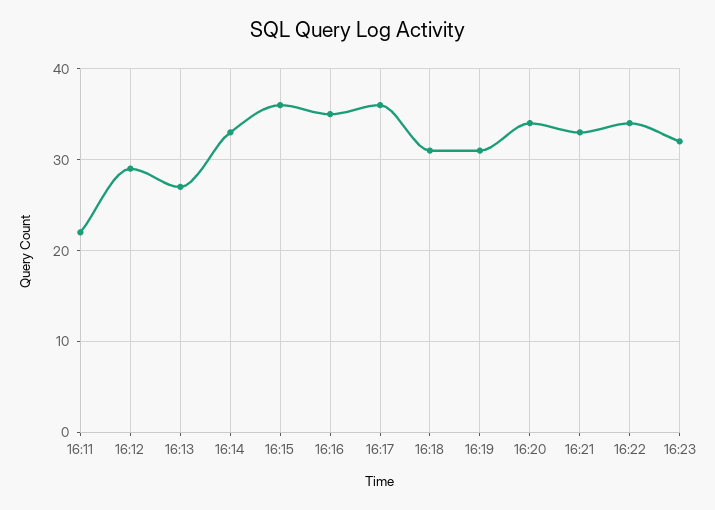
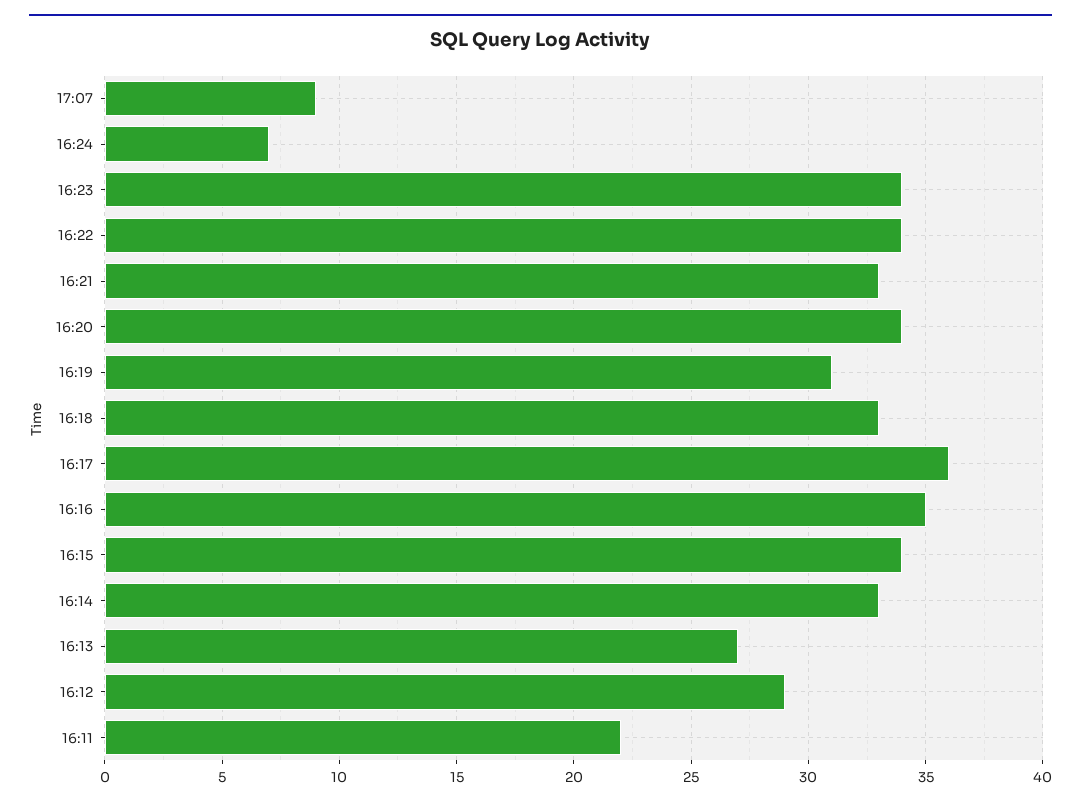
16:15: 36 -> 34
16:18: 31 -> 33
16:23: 32 -> 34
17:07: none -> 9
16:24: none -> 7

